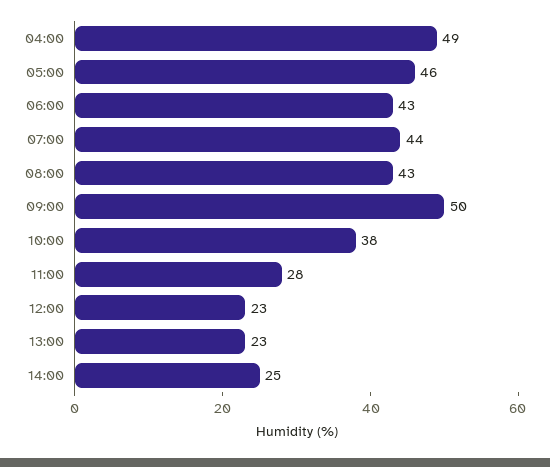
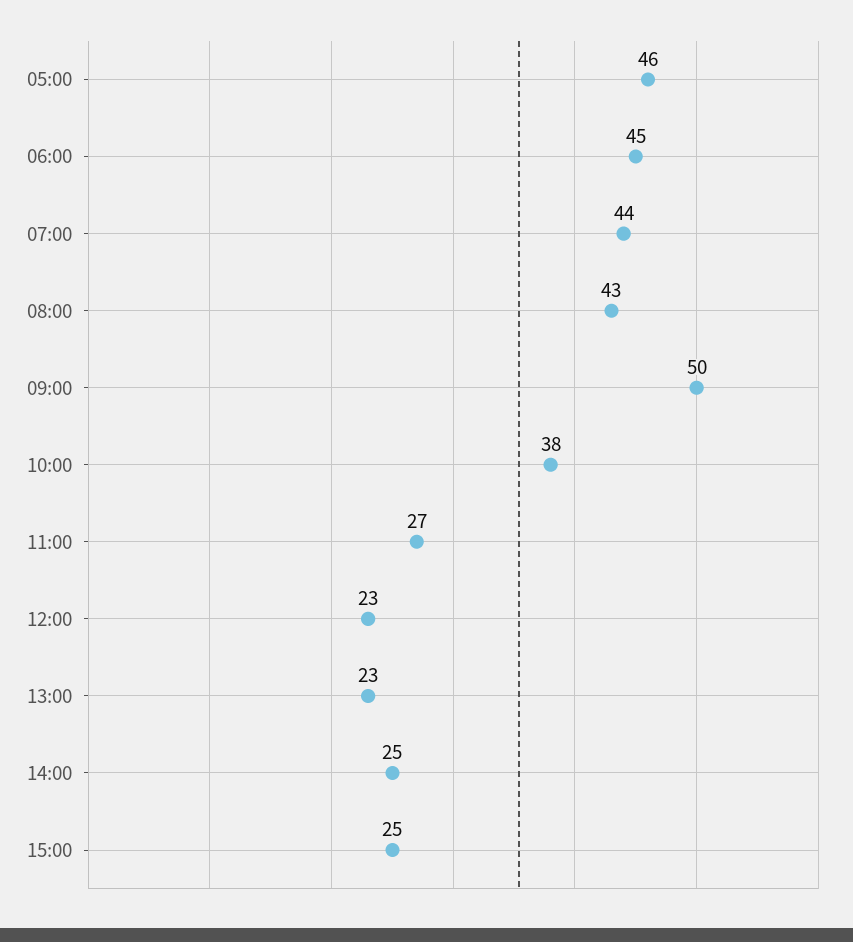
04:00: 49 -> none
06:00: 43 -> 45
11:00: 28 -> 27
15:00: none -> 25

